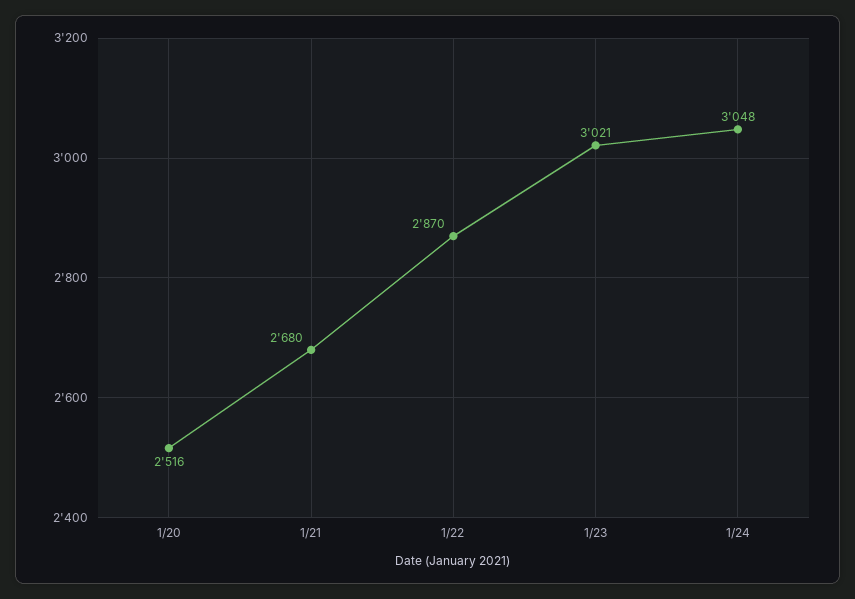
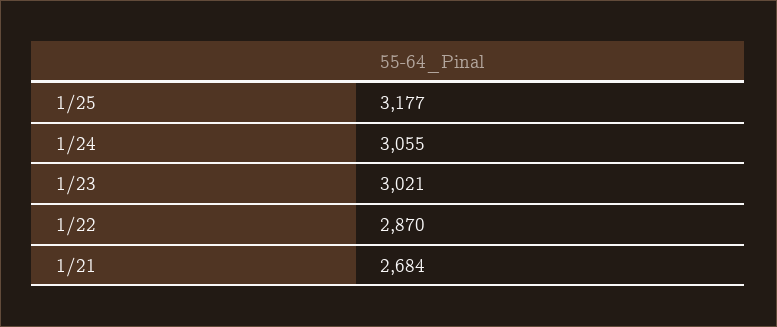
1/20: 2516 -> none
1/21: 2680 -> 2684
1/24: 3048 -> 3055
1/25: none -> 3177

